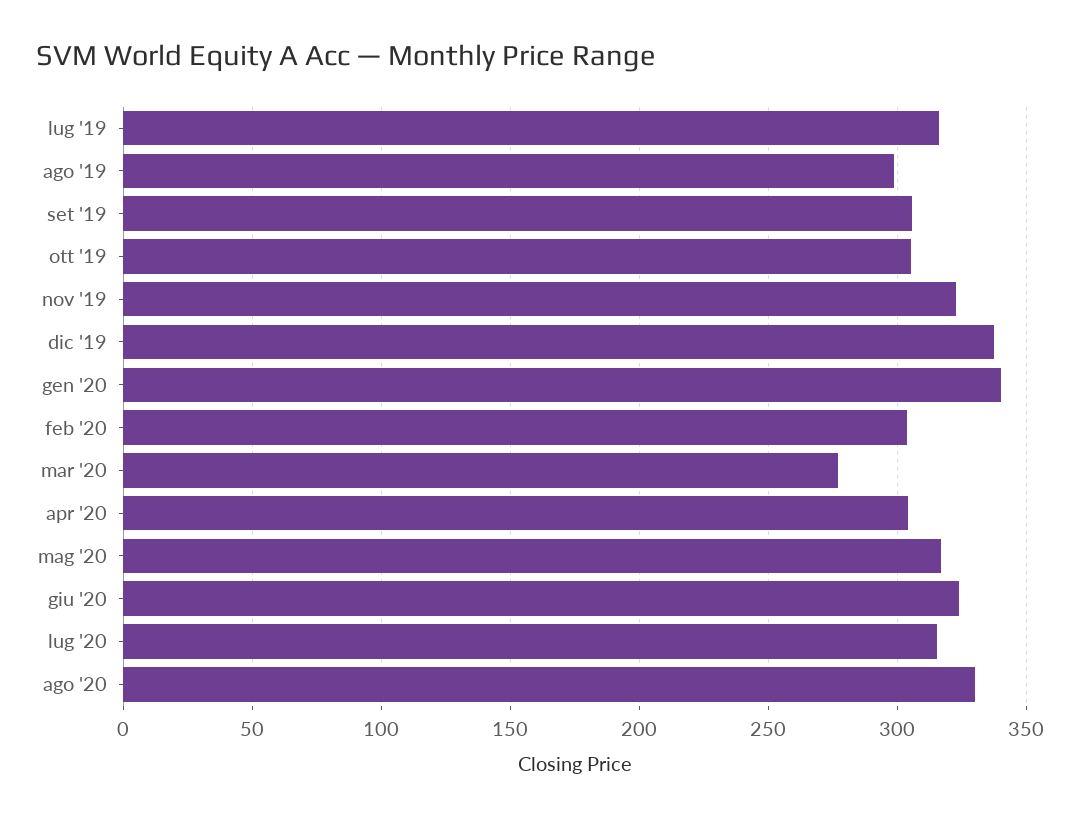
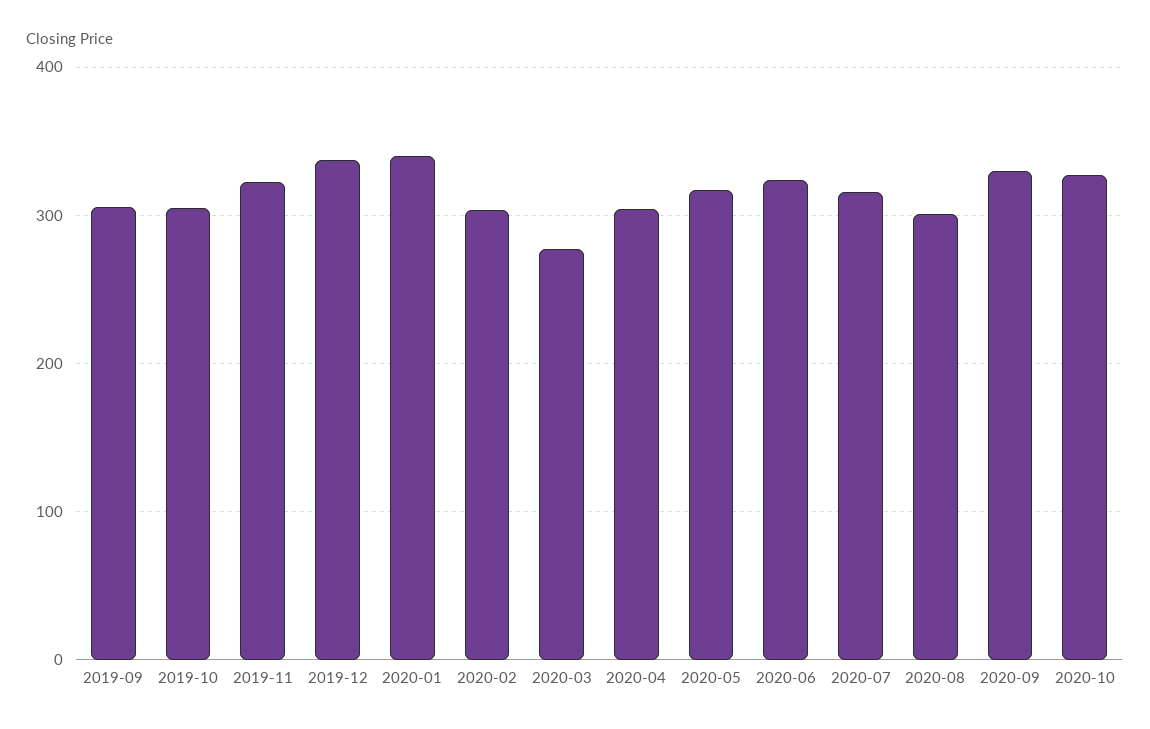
lug '19: 315 -> none
ago '19: 300 -> none
ago '20: 330 -> 300
2020-09: none -> 330
2020-10: none -> 330

